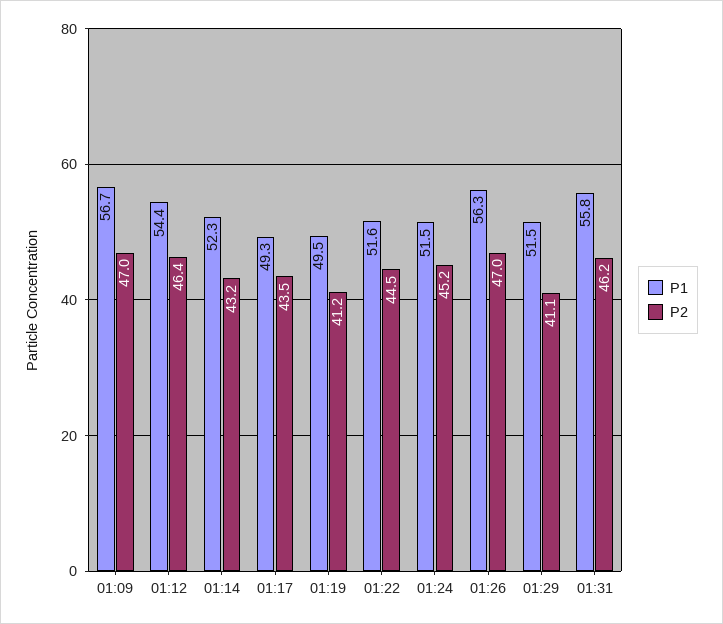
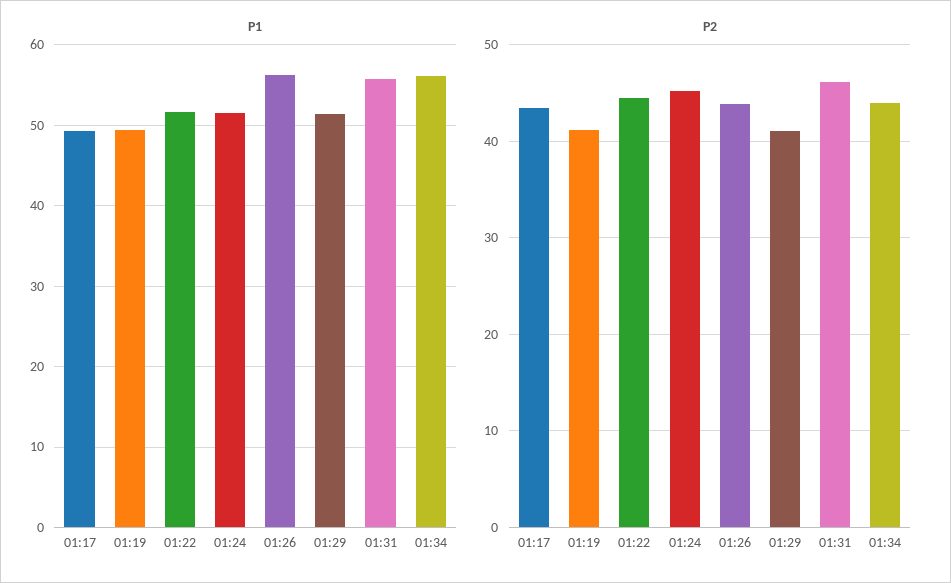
P1, 01:09: 56.7 -> none
P2, 01:09: 47 -> none
P1, 01:12: 54.4 -> none
P2, 01:12: 46.4 -> none
P1, 01:14: 52.3 -> none
P2, 01:14: 43.2 -> none
P2, 01:26: 47 -> 44
P1, 01:34: none -> 56
P2, 01:34: none -> 44

